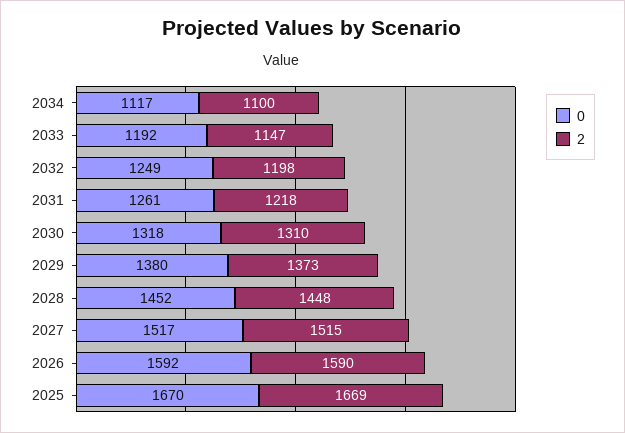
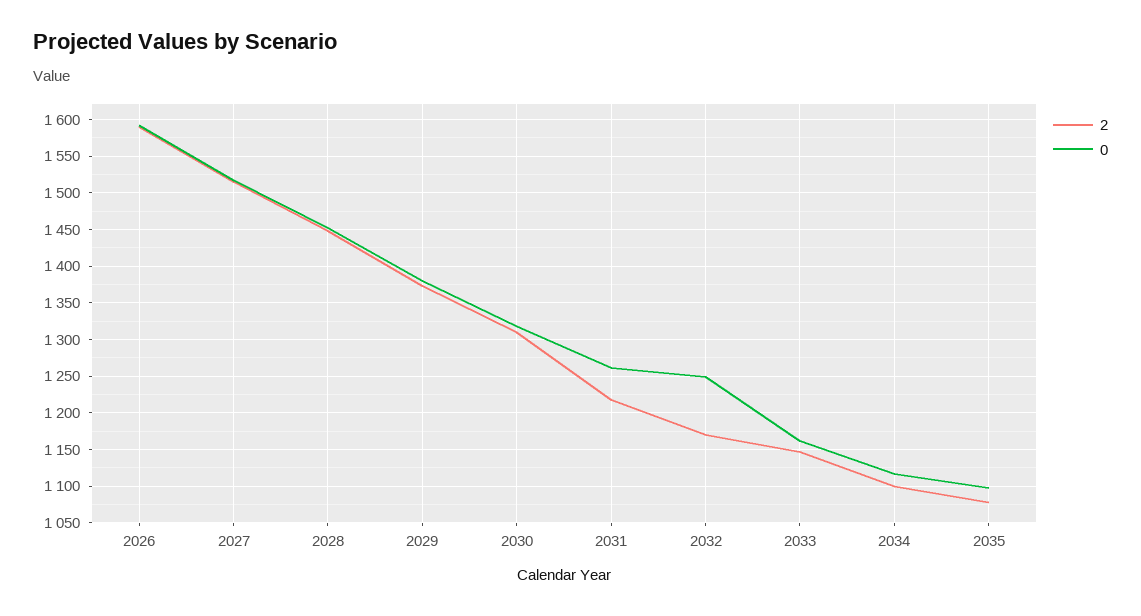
0, 2033: 1192 -> 1160
2, 2032: 1198 -> 1170
0, 2025: 1670 -> none
2, 2025: 1669 -> none
2, 2035: none -> 1080
0, 2035: none -> 1100

